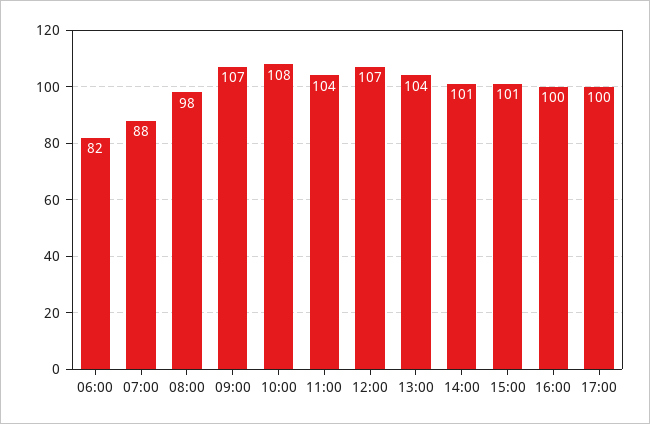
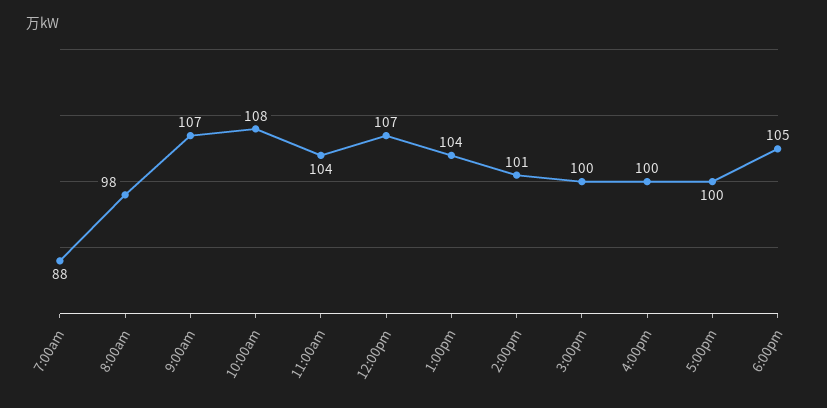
06:00: 82 -> none
15:00: 101 -> 100
6:00pm: none -> 105

